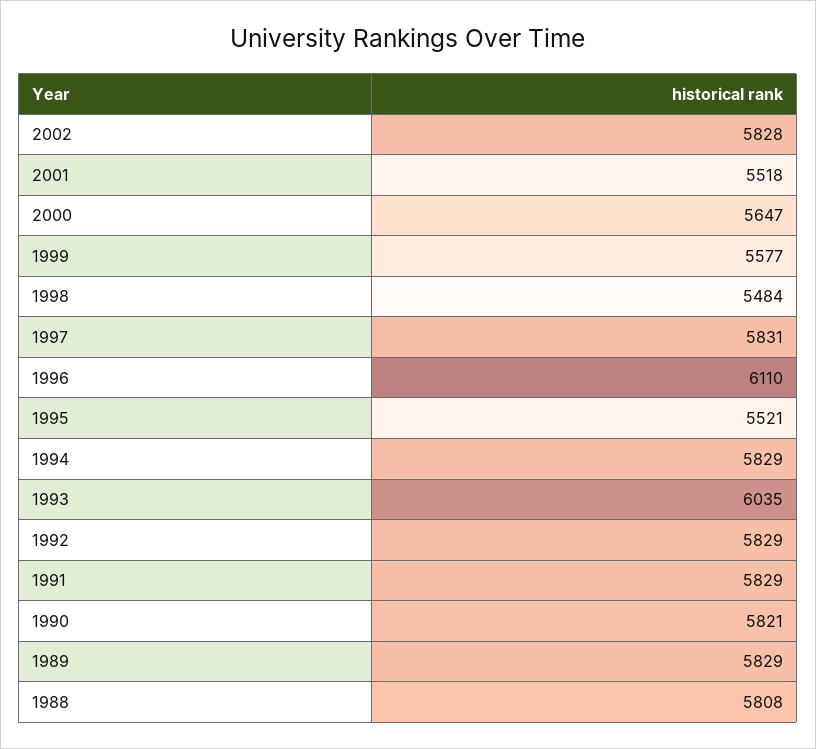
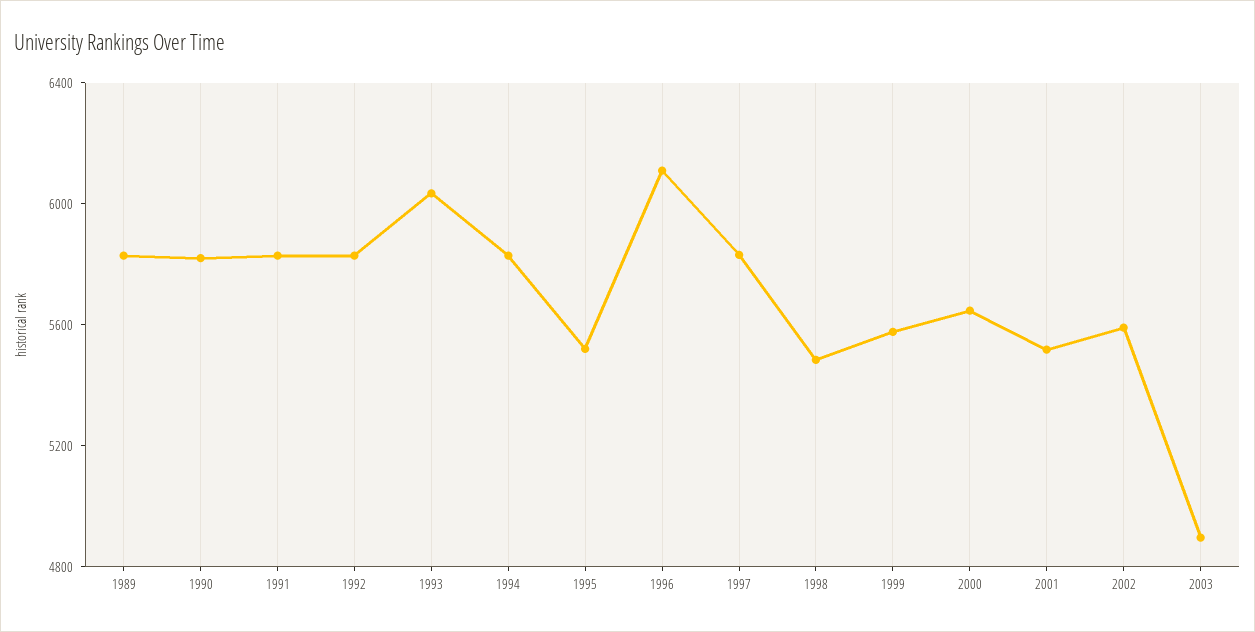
2002: 5828 -> 5600
1988: 5808 -> none
2003: none -> 4900

